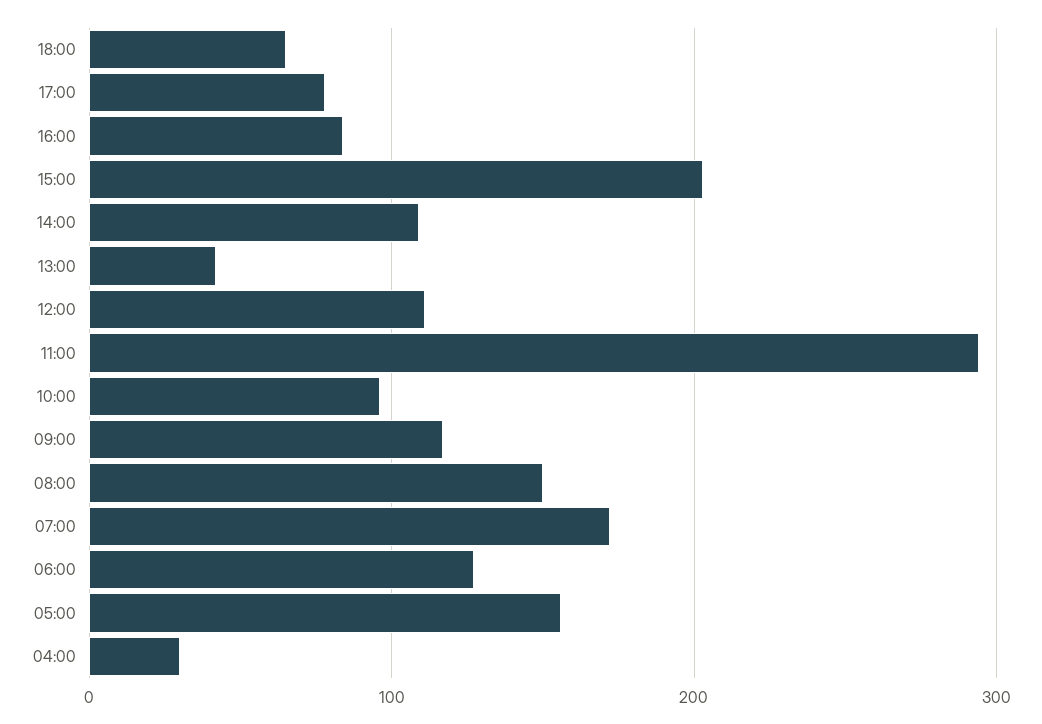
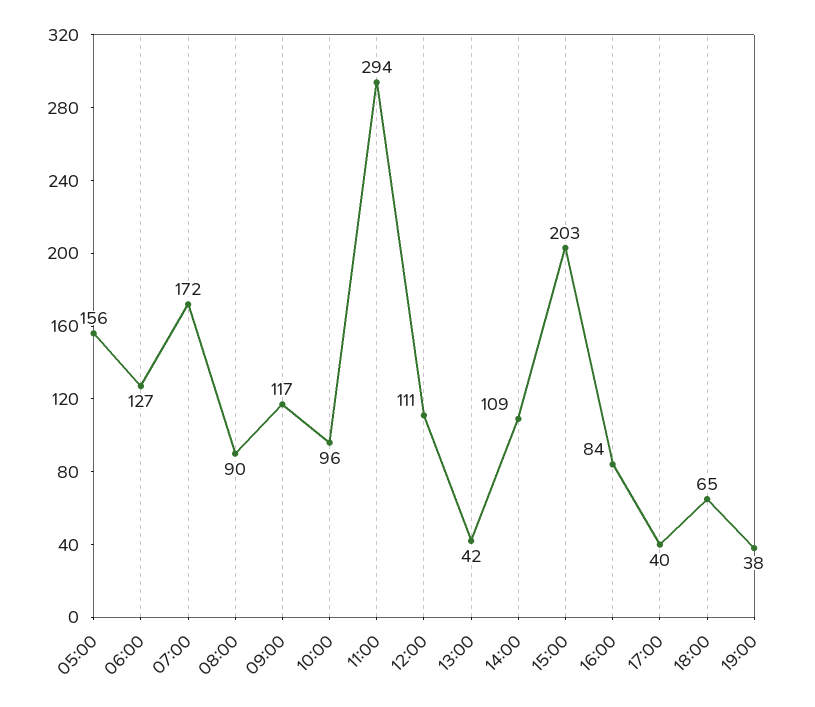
17:00: 80 -> 40
08:00: 150 -> 90
04:00: 30 -> none
19:00: none -> 38

